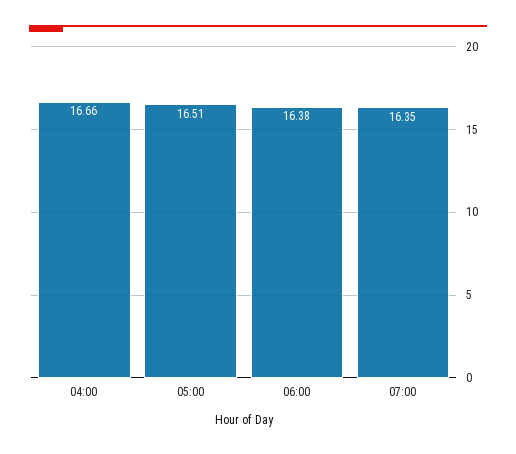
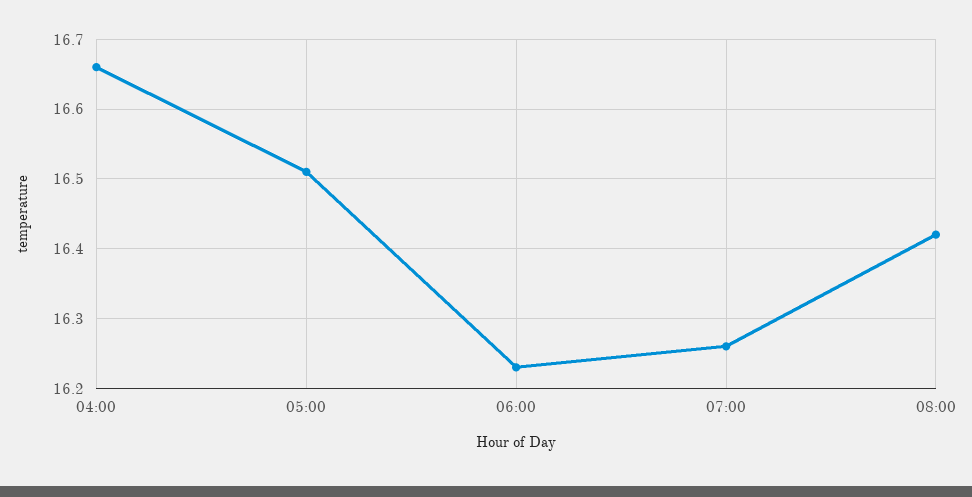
06:00: 16.38 -> 16.23
07:00: 16.35 -> 16.26
08:00: none -> 16.42

